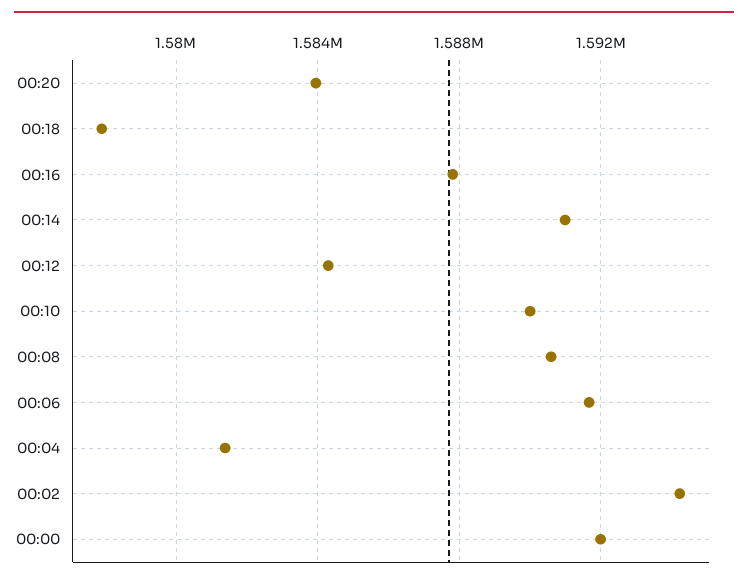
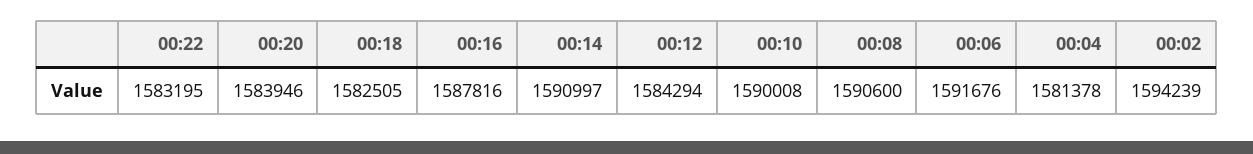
00:18: 1578000 -> 1582505
00:00: 1592000 -> none
00:22: none -> 1583195

